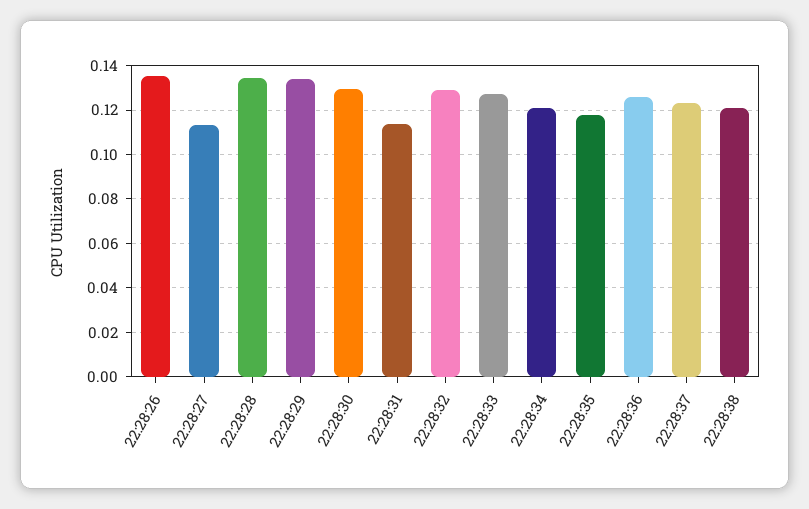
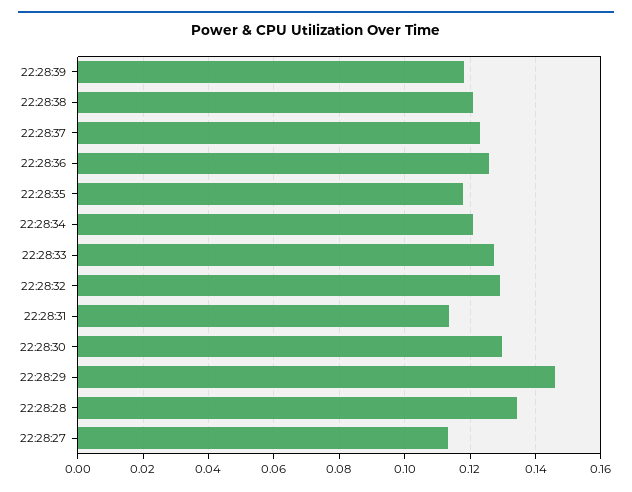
22:28:26: 0.135 -> none
22:28:29: 0.135 -> 0.146
22:28:39: none -> 0.118

